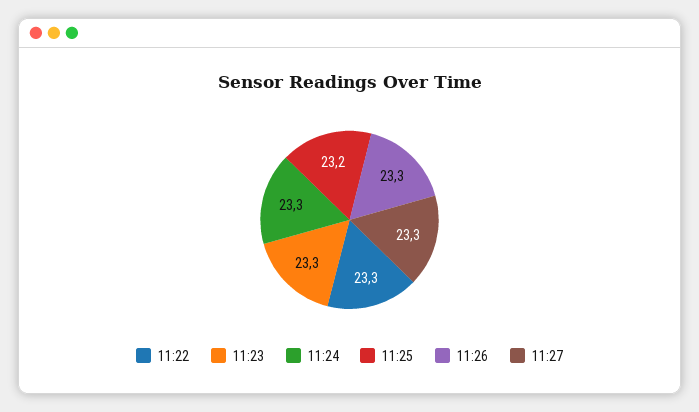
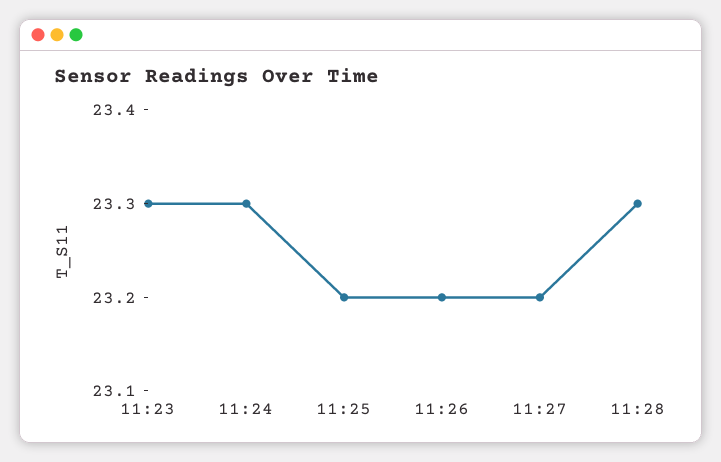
11:22: 23.3 -> none
11:26: 23.3 -> 23.2
11:27: 23.3 -> 23.2
11:28: none -> 23.3

